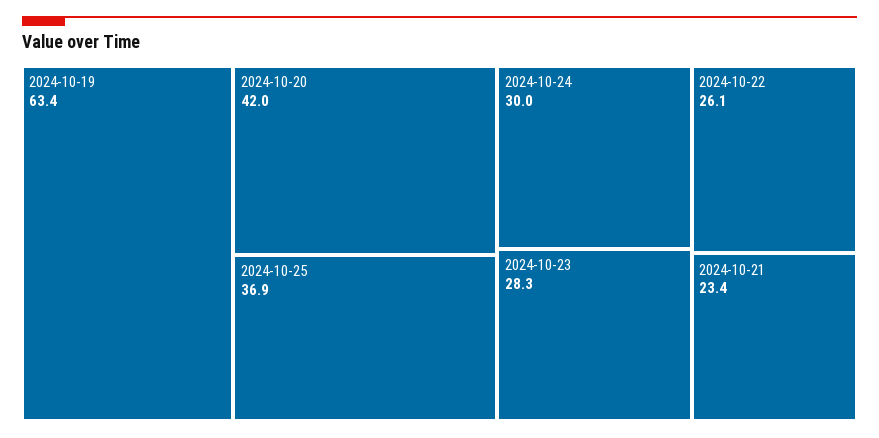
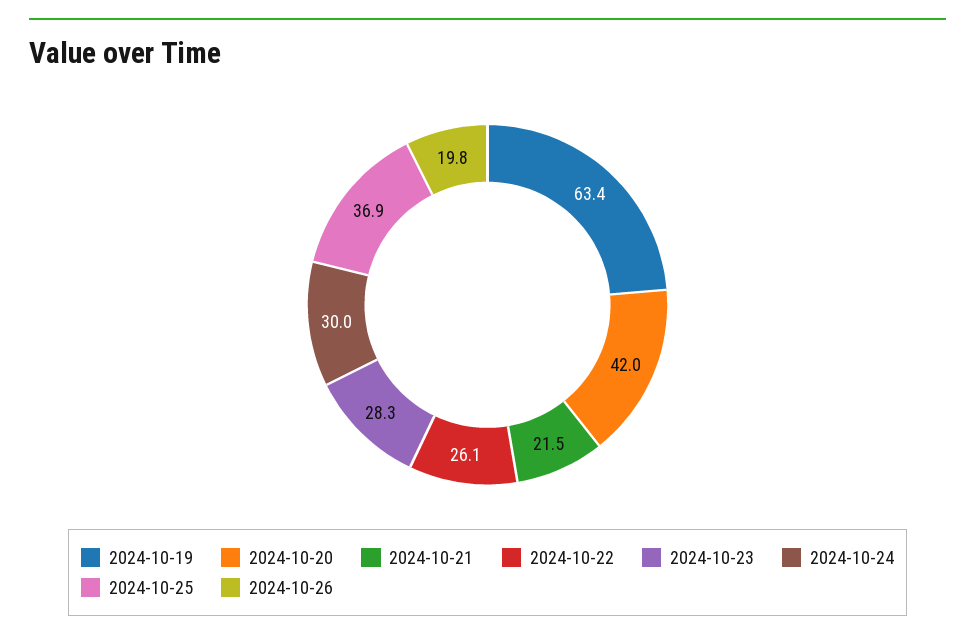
2024-10-21: 23.4 -> 21.5
2024-10-26: none -> 19.8

